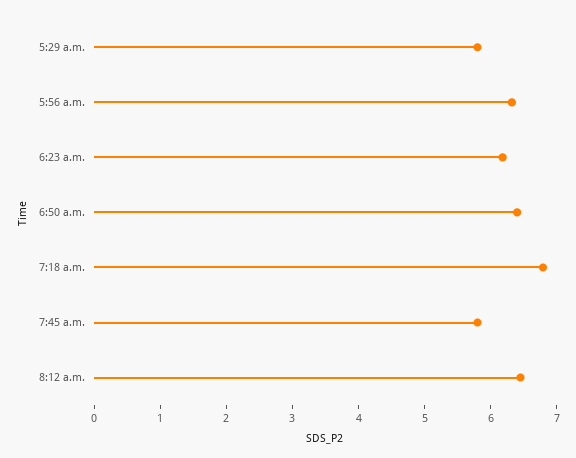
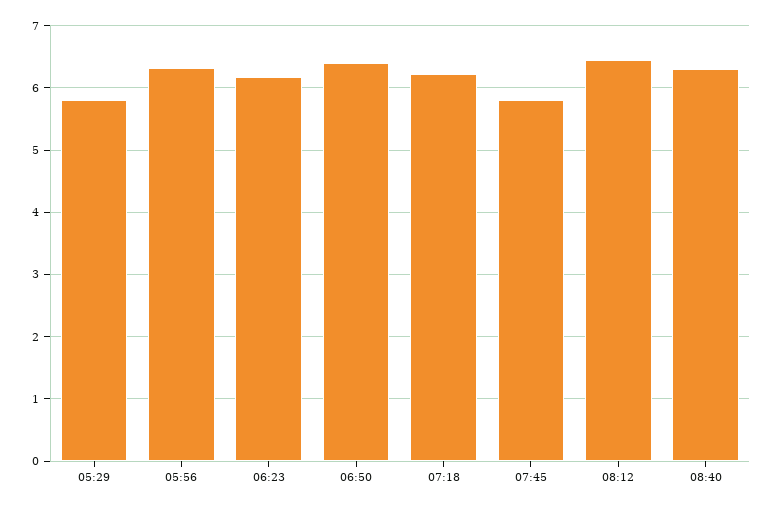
7:18 a.m.: 6.8 -> 6.2
08:40: none -> 6.3

